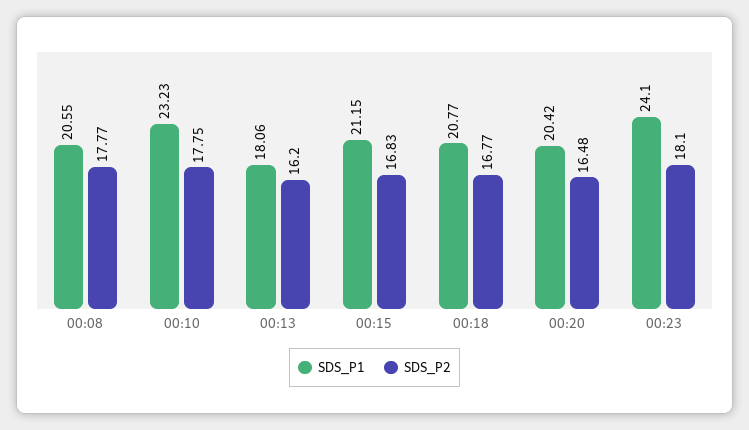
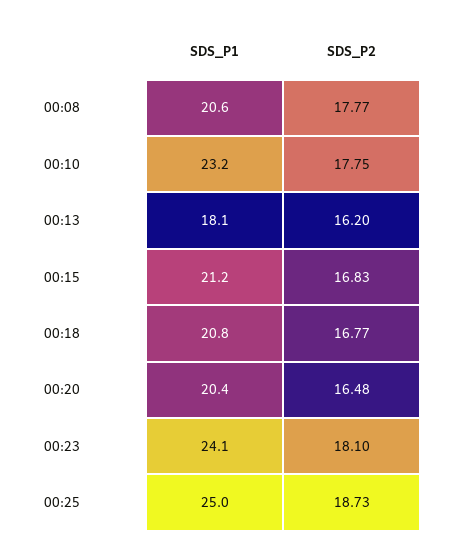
SDS_P1, 00:25: none -> 25
SDS_P2, 00:25: none -> 18.73

